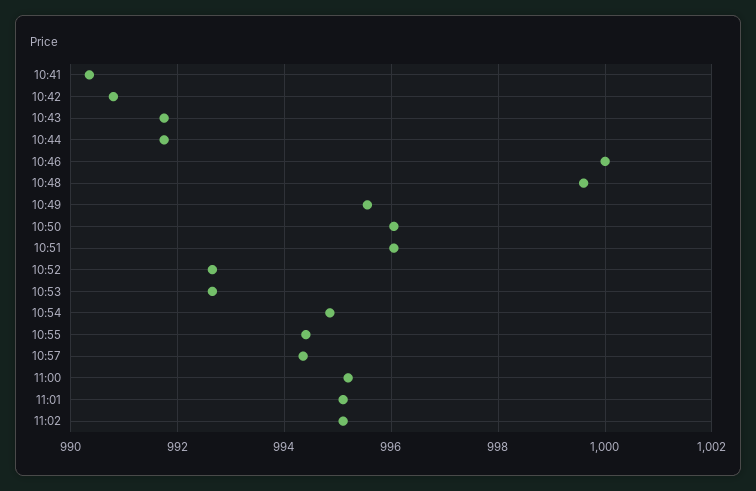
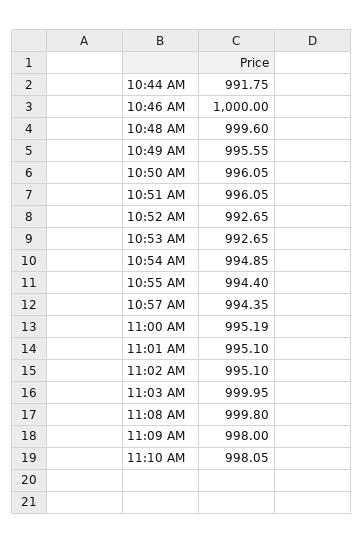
10:41: 990.4 -> none
10:42: 990.8 -> none
10:43: 991.8 -> none
11:03 AM: none -> 999.95
11:08 AM: none -> 999.8
11:09 AM: none -> 998
11:10 AM: none -> 998.05

